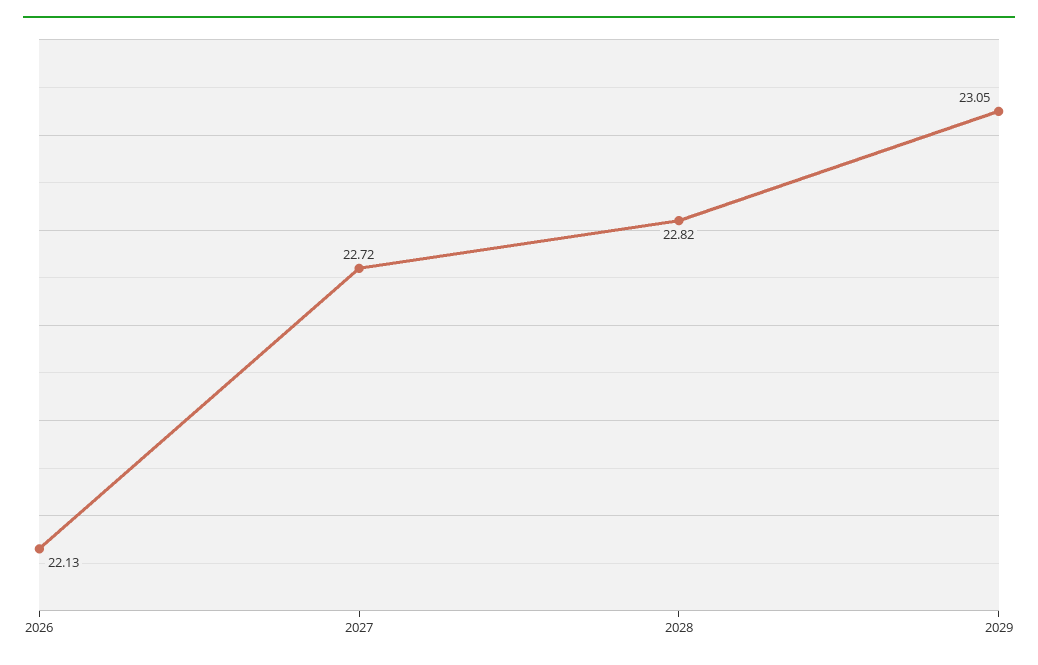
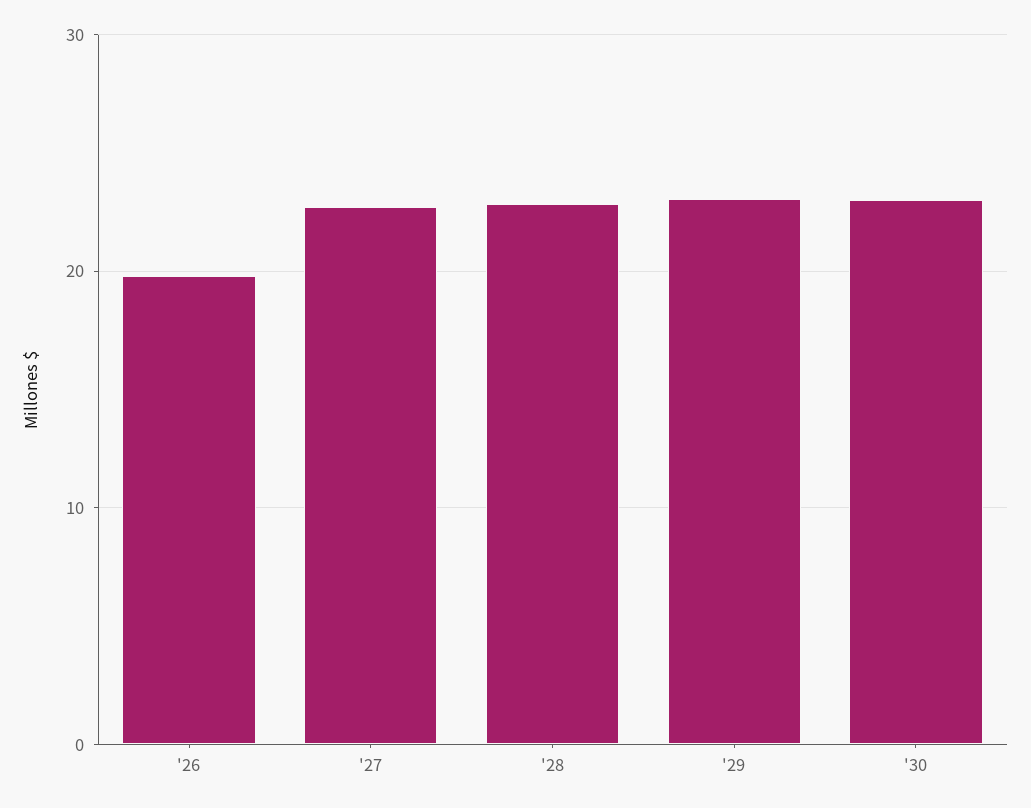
2026: 22.13 -> 20
'30: none -> 23

